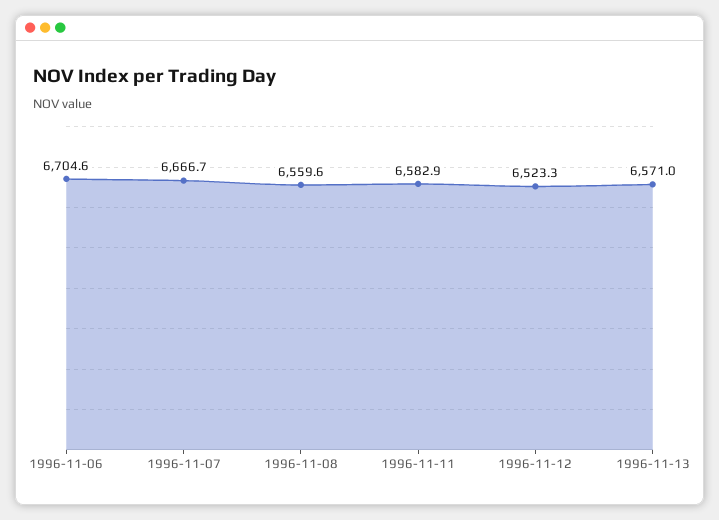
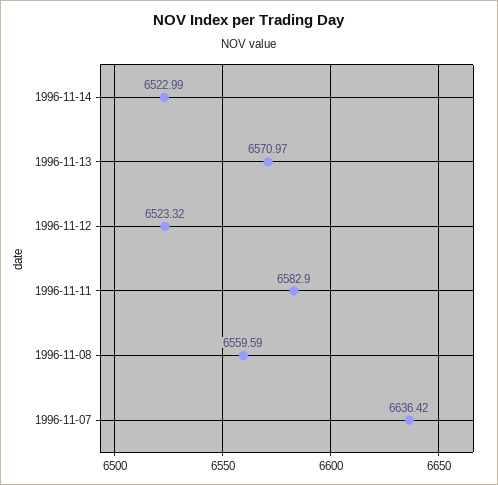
1996-11-06: 6704.6 -> none
1996-11-07: 6666.7 -> 6636.42
1996-11-14: none -> 6522.99

